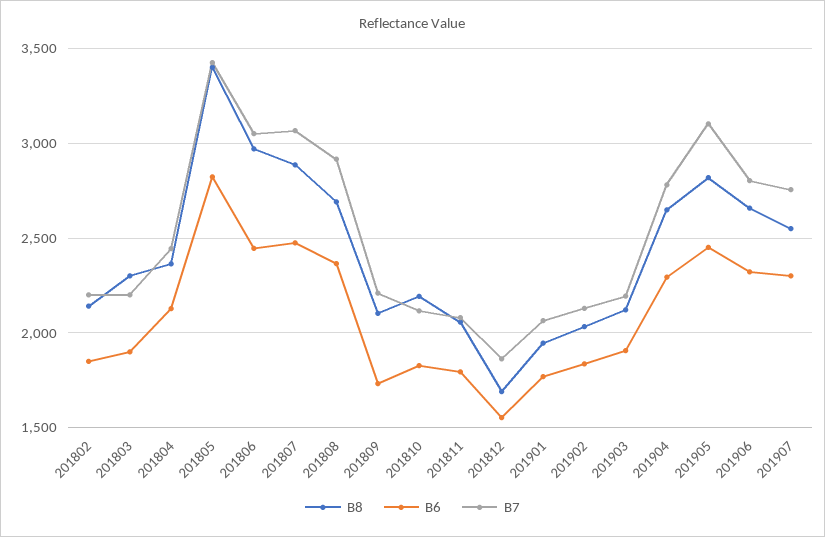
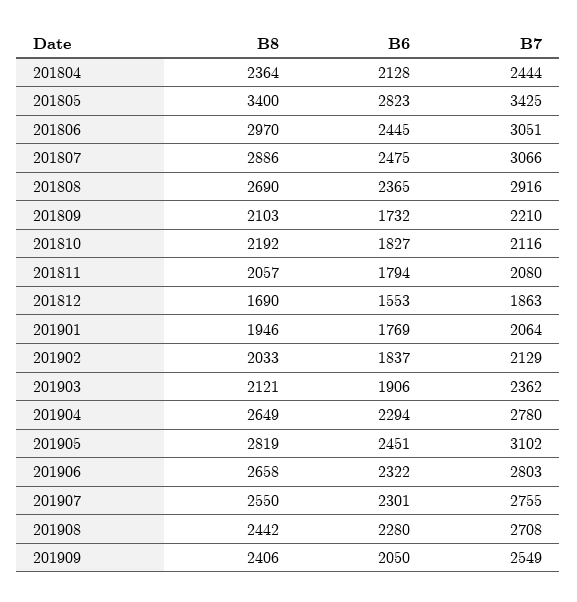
B8, 201802: 2150 -> none
B6, 201802: 1850 -> none
B7, 201802: 2200 -> none
B8, 201803: 2300 -> none
B6, 201803: 1900 -> none
B7, 201803: 2200 -> none
B7, 201903: 2200 -> 2362
B8, 201908: none -> 2442
B6, 201908: none -> 2280
B7, 201908: none -> 2708
B8, 201909: none -> 2406
B6, 201909: none -> 2050
B7, 201909: none -> 2549

